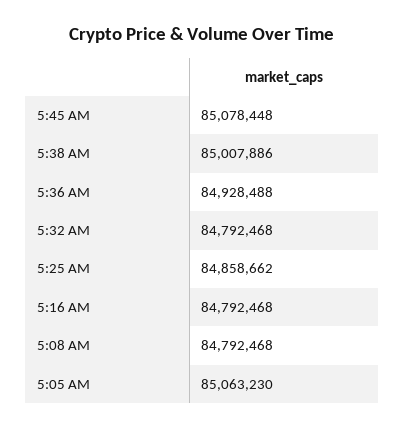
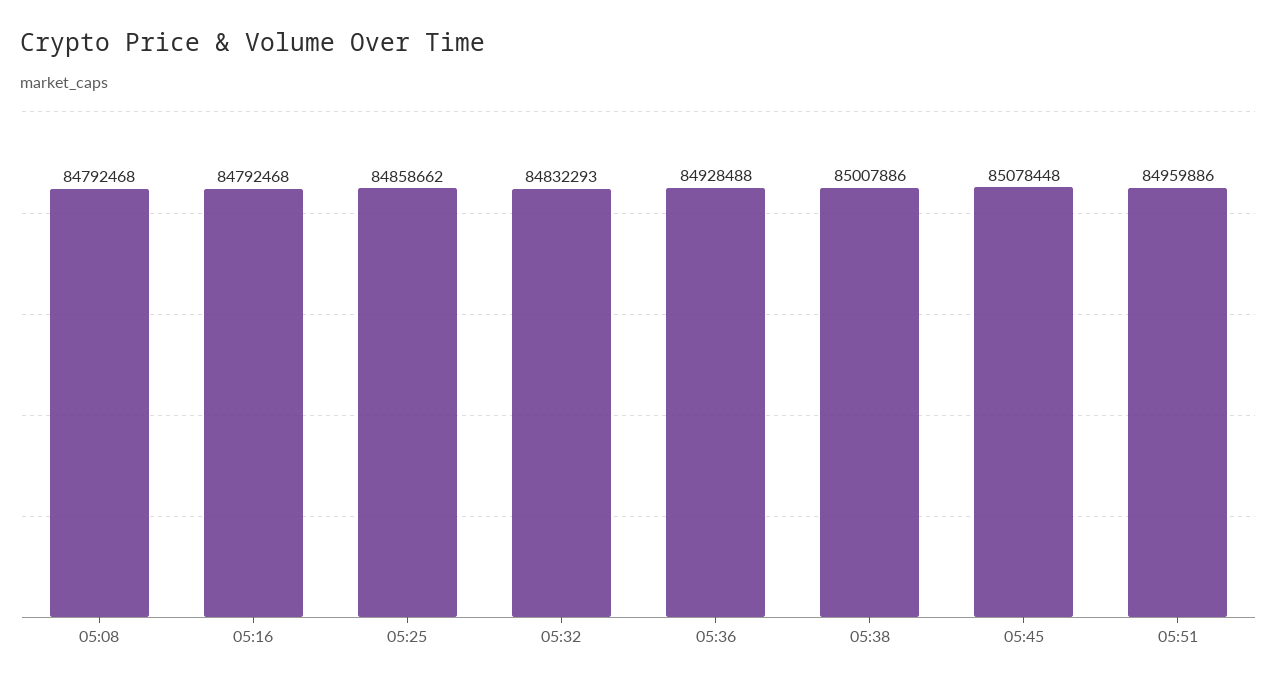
5:32 AM: 84792468 -> 84832293
5:05 AM: 85063230 -> none
05:51: none -> 84959886

